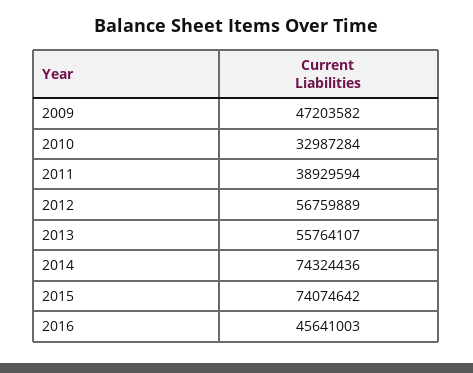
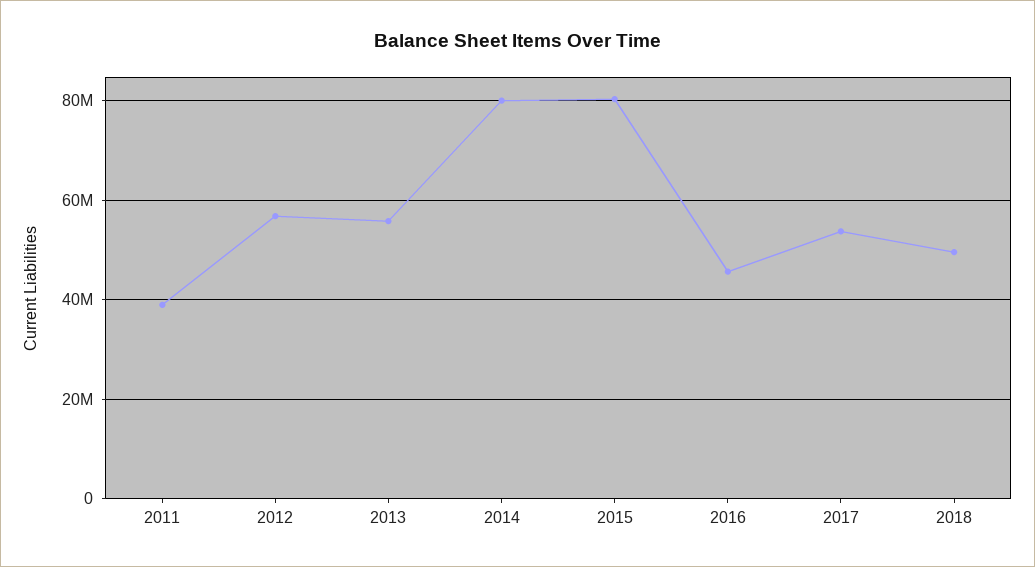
2009: 47203582 -> none
2010: 32987284 -> none
2014: 74324436 -> 80000000
2015: 74074642 -> 80000000
2017: none -> 54000000
2018: none -> 50000000

